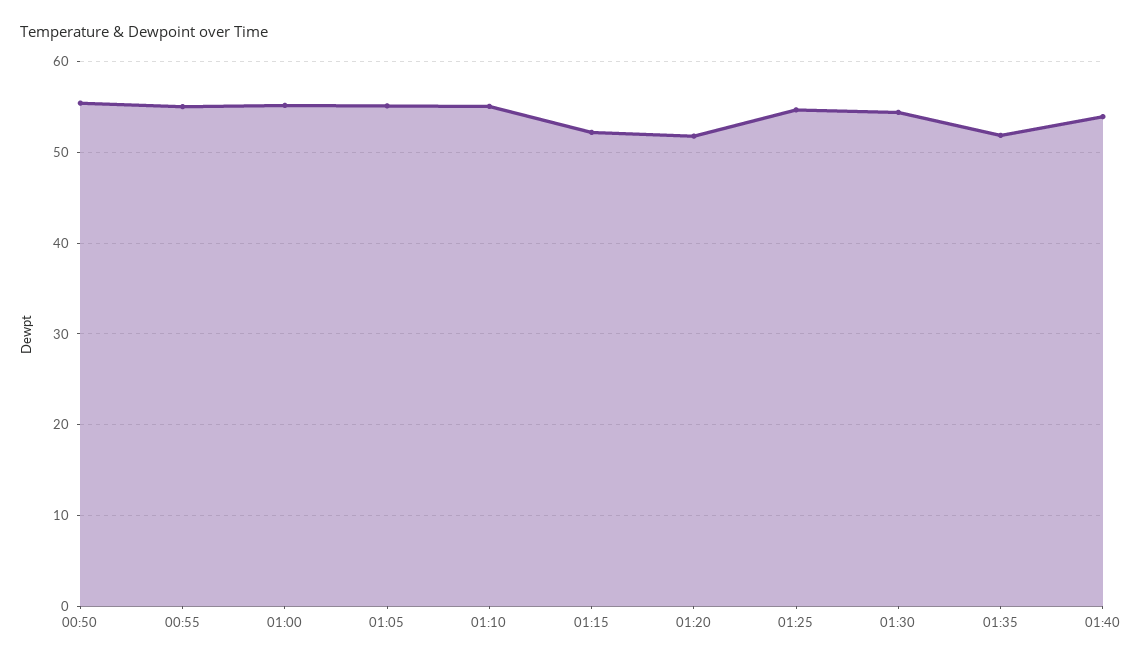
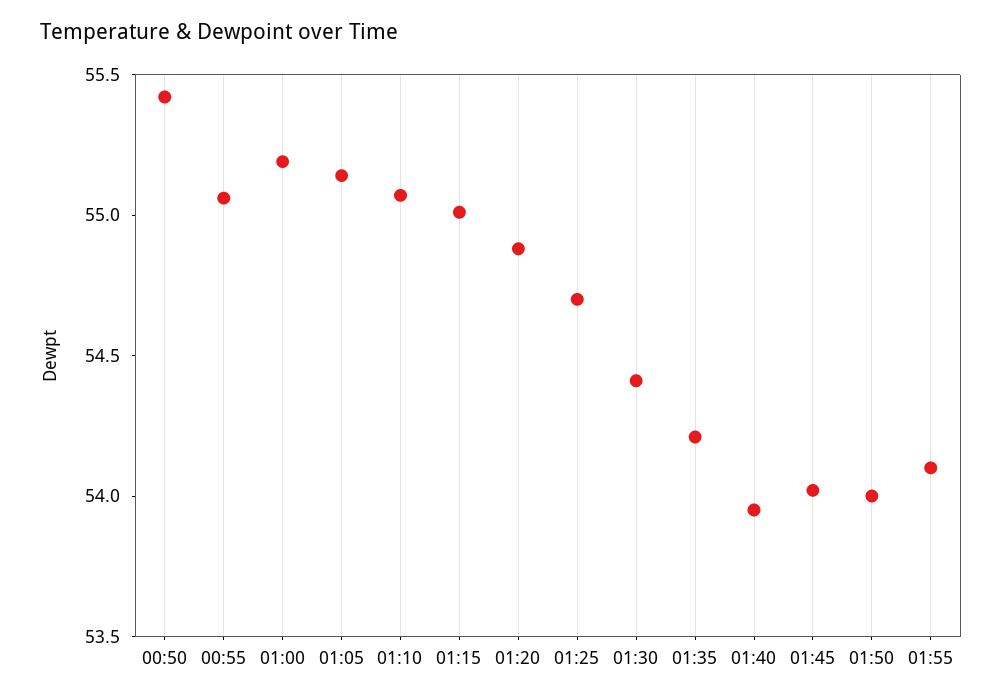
01:15: 52 -> 55
01:20: 52 -> 54.9
01:35: 52 -> 54.2
01:45: none -> 54
01:50: none -> 54
01:55: none -> 54.1

